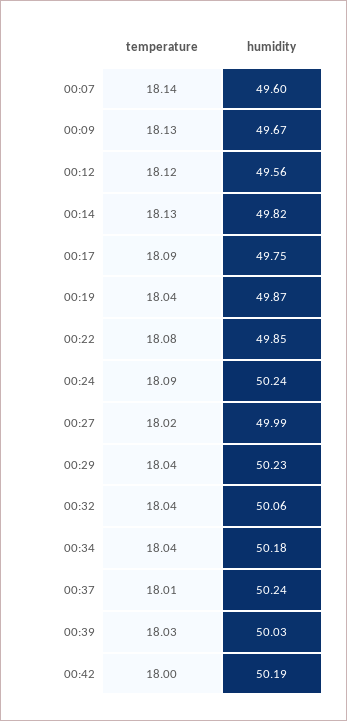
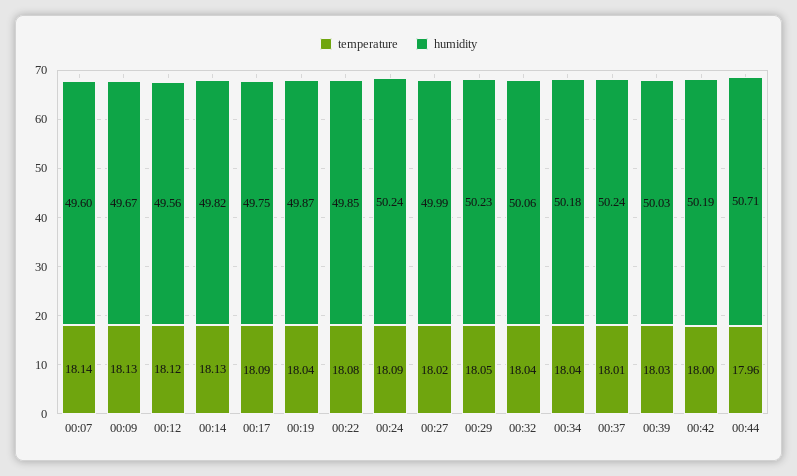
temperature, 00:29: 18.04 -> 18.05
temperature, 00:44: none -> 17.96
humidity, 00:44: none -> 50.71

